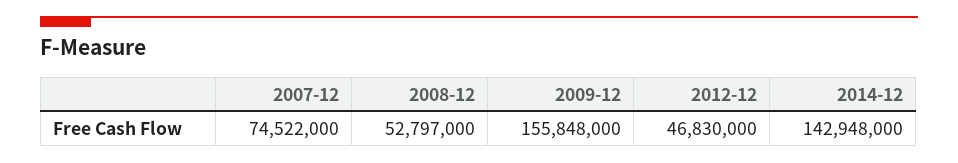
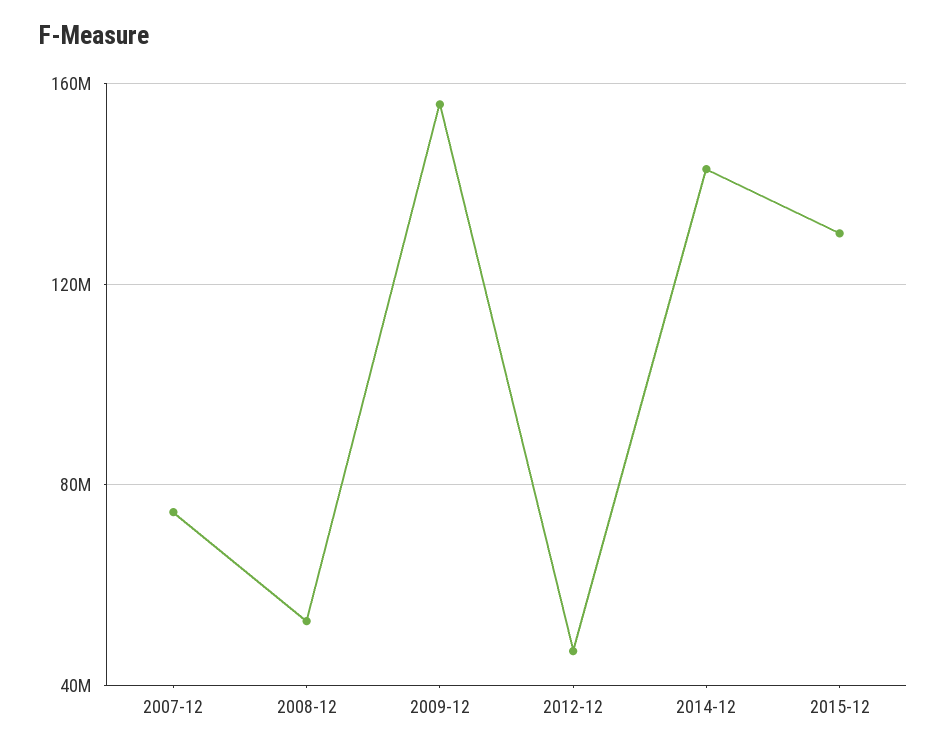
2015-12: none -> 130000000

